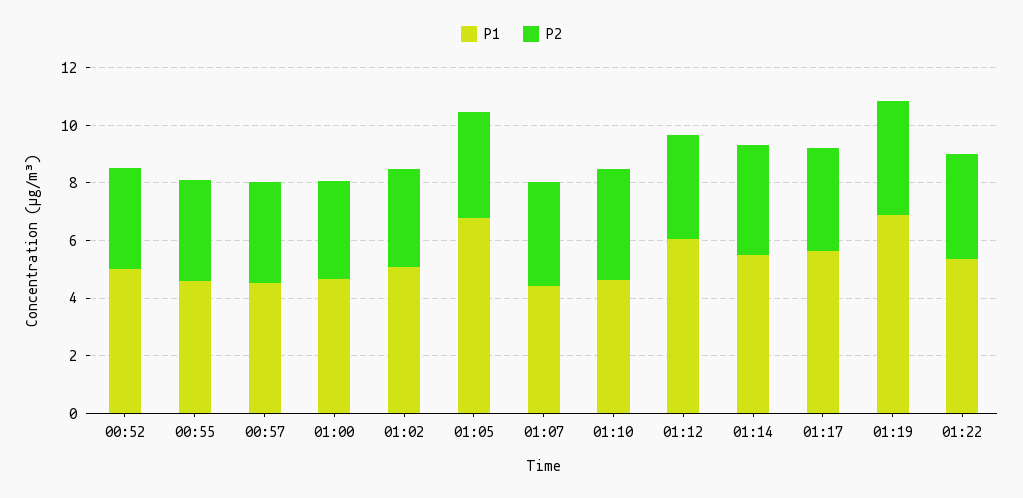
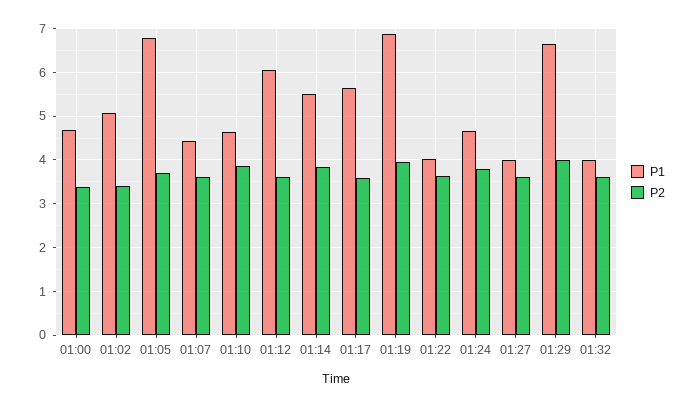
P1, 00:52: 5 -> none
P2, 00:52: 3.5 -> none
P1, 00:55: 4.5 -> none
P2, 00:55: 3.5 -> none
P1, 00:57: 4.5 -> none
P2, 00:57: 3.5 -> none
P1, 01:22: 5.5 -> 4
P1, 01:24: none -> 4.6
P2, 01:24: none -> 3.8
P1, 01:27: none -> 4
P2, 01:27: none -> 3.6
P1, 01:29: none -> 6.6
P2, 01:29: none -> 4
P1, 01:32: none -> 4
P2, 01:32: none -> 3.6

